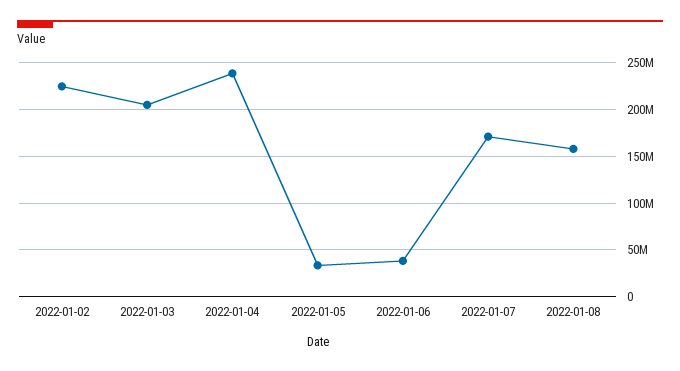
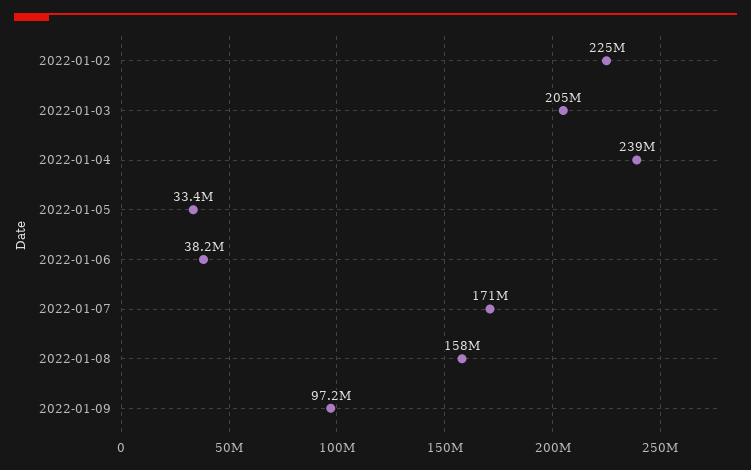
2022-01-09: none -> 97200000

